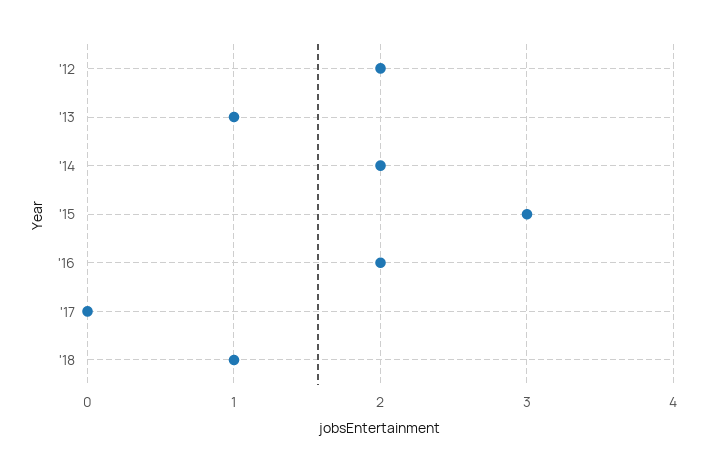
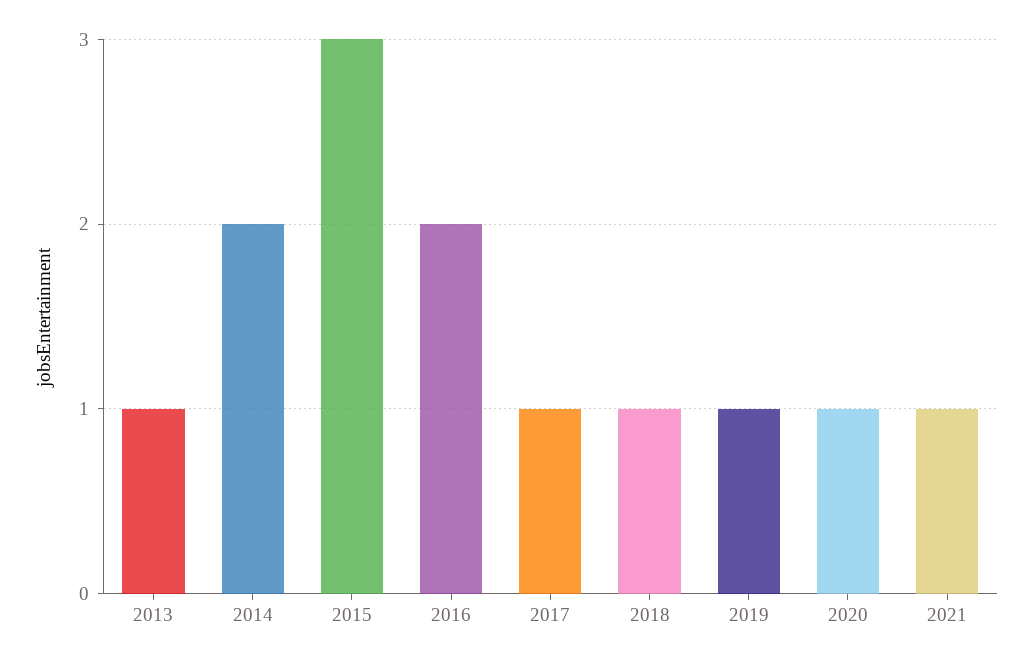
'12: 2 -> none
'17: 0 -> 1
2019: none -> 1
2020: none -> 1
2021: none -> 1

